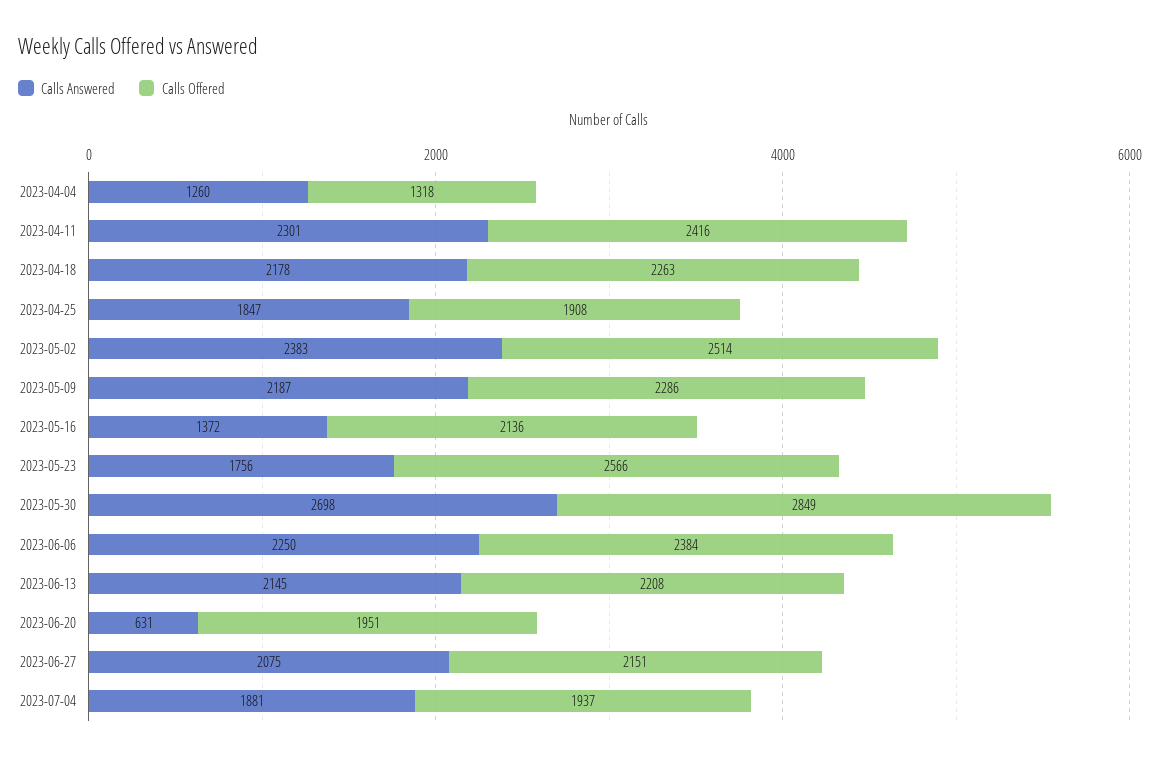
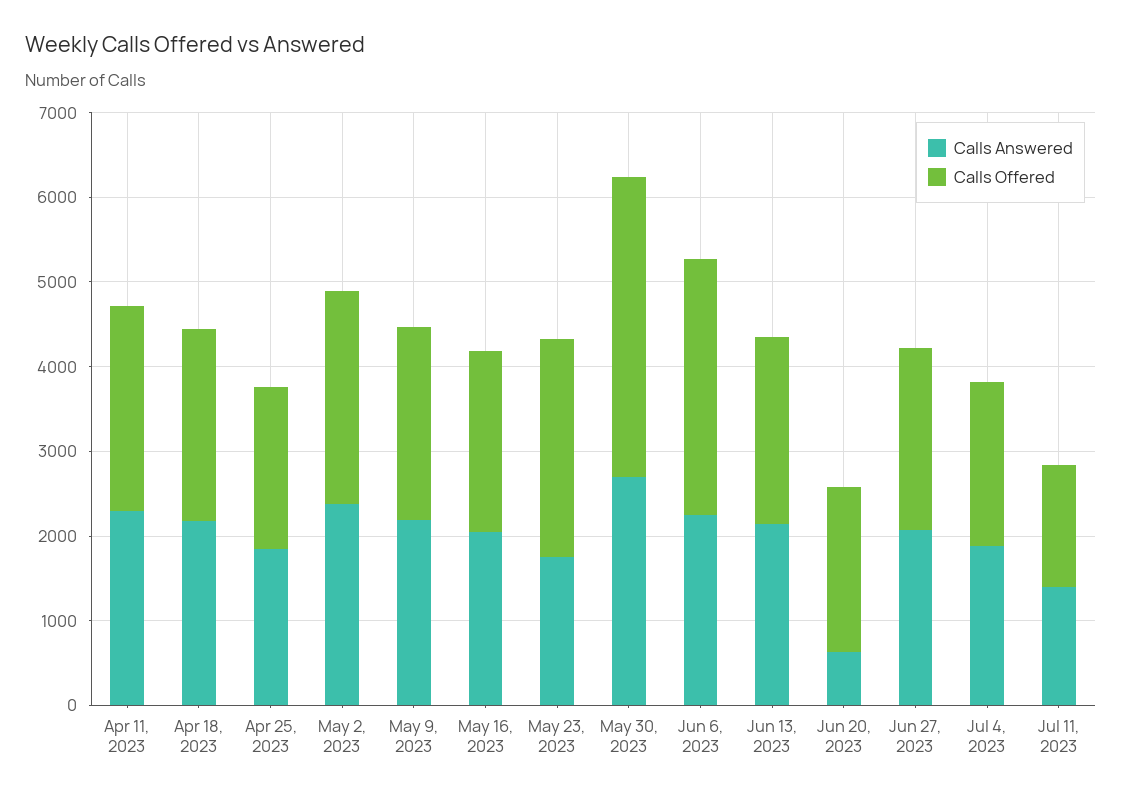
Calls Answered, 2023-04-04: 1260 -> none
Calls Offered, 2023-04-04: 1318 -> none
Calls Answered, 2023-05-16: 1372 -> 2000
Calls Offered, 2023-05-30: 2849 -> 3600
Calls Offered, 2023-06-06: 2384 -> 3000
Calls Answered, Jul 11, 2023: none -> 1400
Calls Offered, Jul 11, 2023: none -> 1400

